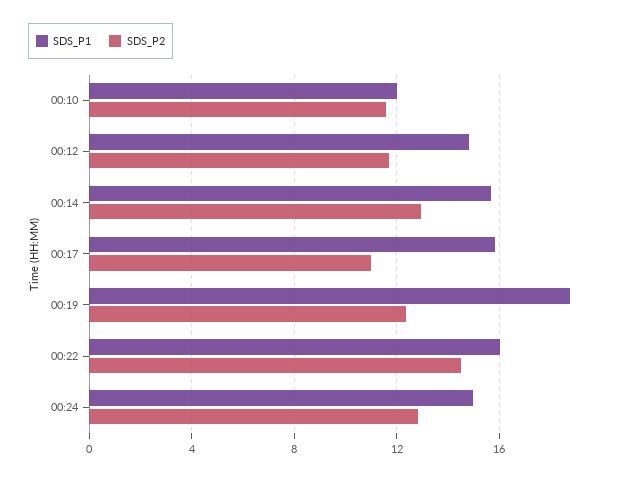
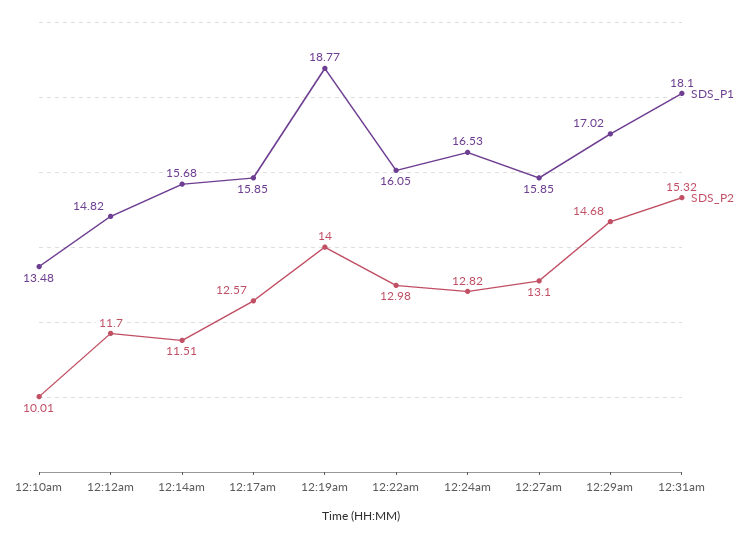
SDS_P1, 00:10: 12 -> 13.48
SDS_P2, 00:10: 11.5 -> 10.01
SDS_P2, 00:14: 13 -> 11.51
SDS_P2, 00:17: 11 -> 12.57
SDS_P2, 00:19: 12.5 -> 14
SDS_P2, 00:22: 14.5 -> 12.98
SDS_P1, 00:24: 15 -> 16.53
SDS_P1, 12:27am: none -> 15.85
SDS_P2, 12:27am: none -> 13.1
SDS_P1, 12:29am: none -> 17.02
SDS_P2, 12:29am: none -> 14.68
SDS_P1, 12:31am: none -> 18.1
SDS_P2, 12:31am: none -> 15.32

